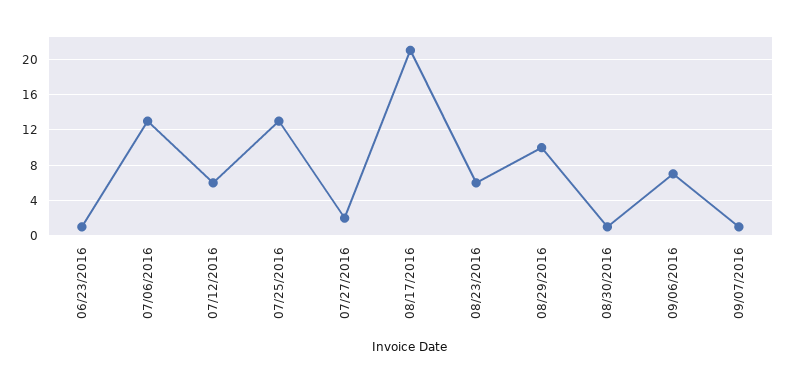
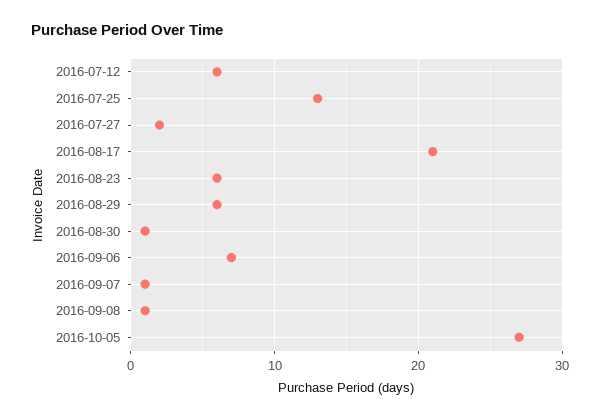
06/23/2016: 1 -> none
07/06/2016: 13 -> none
08/29/2016: 10 -> 6
2016-09-08: none -> 1
2016-10-05: none -> 27

